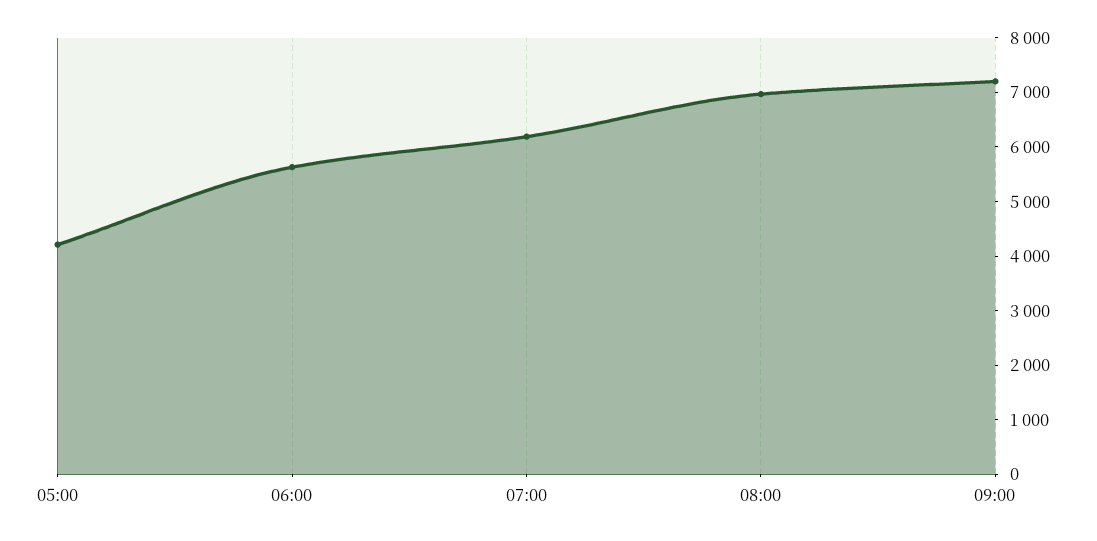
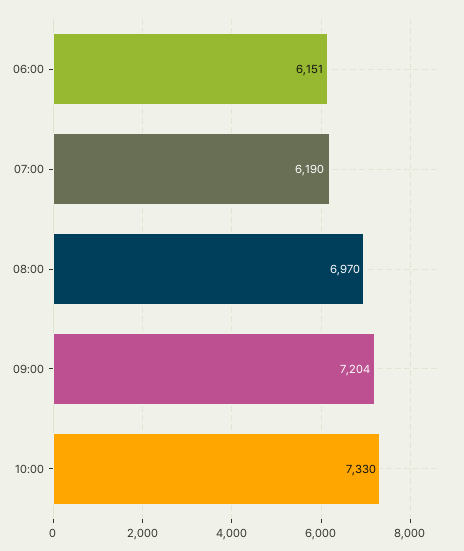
05:00: 4200 -> none
06:00: 5600 -> 6151
10:00: none -> 7330

